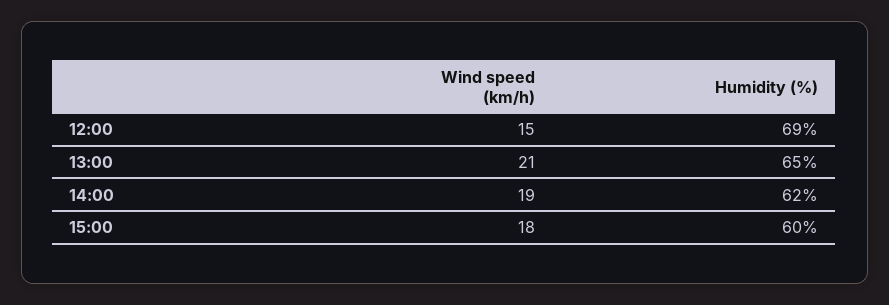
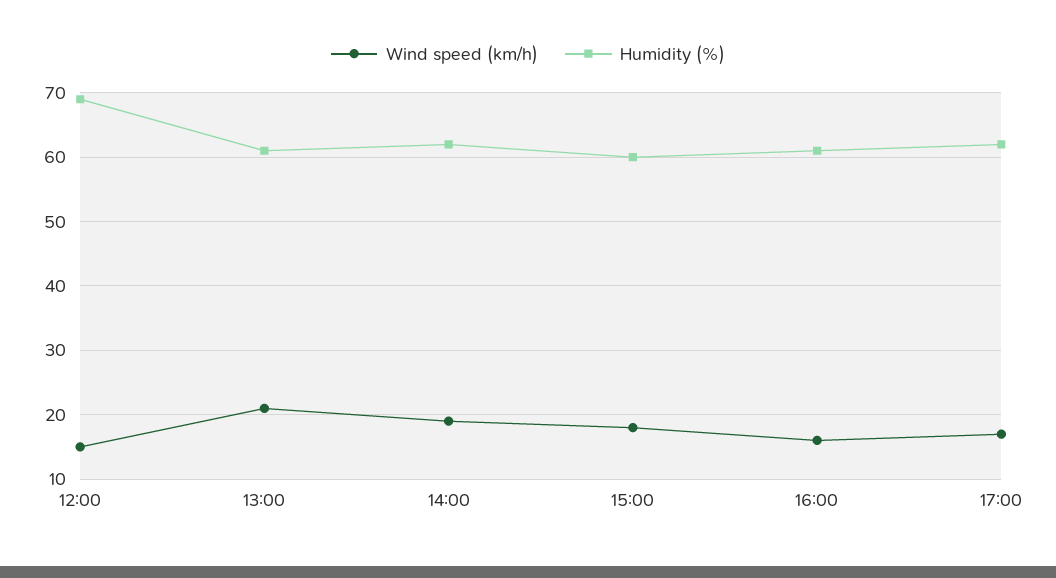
Humidity (%), 13:00: 65 -> 61
Wind speed (km/h), 16:00: none -> 16
Humidity (%), 16:00: none -> 61
Wind speed (km/h), 17:00: none -> 17
Humidity (%), 17:00: none -> 62

